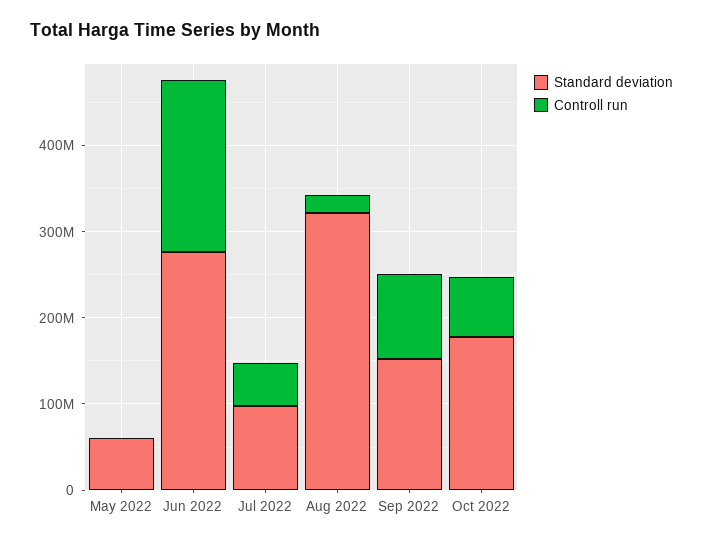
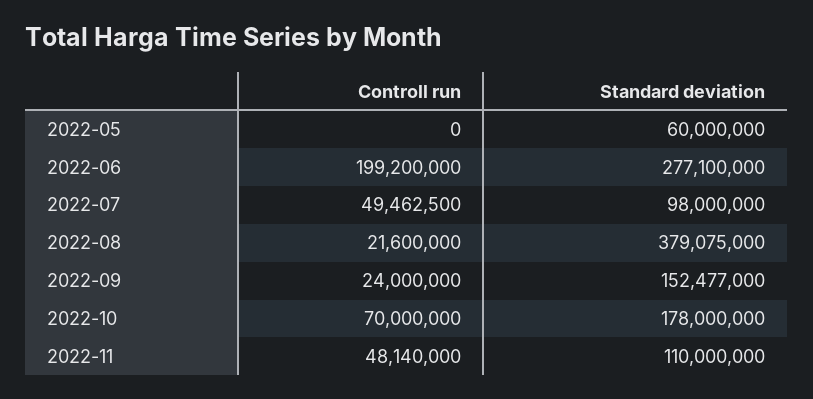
Standard deviation, Aug 2022: 320000000 -> 379075000
Controll run, Sep 2022: 100000000 -> 24000000
Controll run, 2022-11: none -> 48140000
Standard deviation, 2022-11: none -> 110000000

